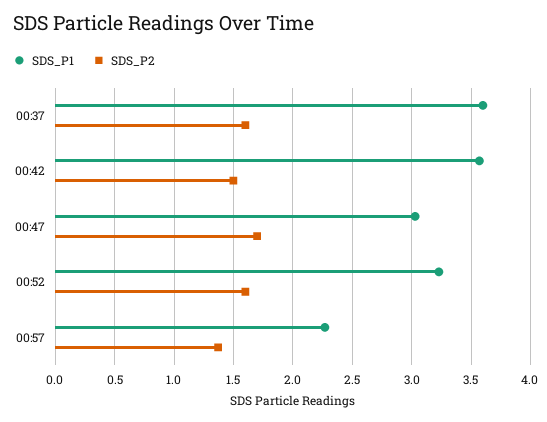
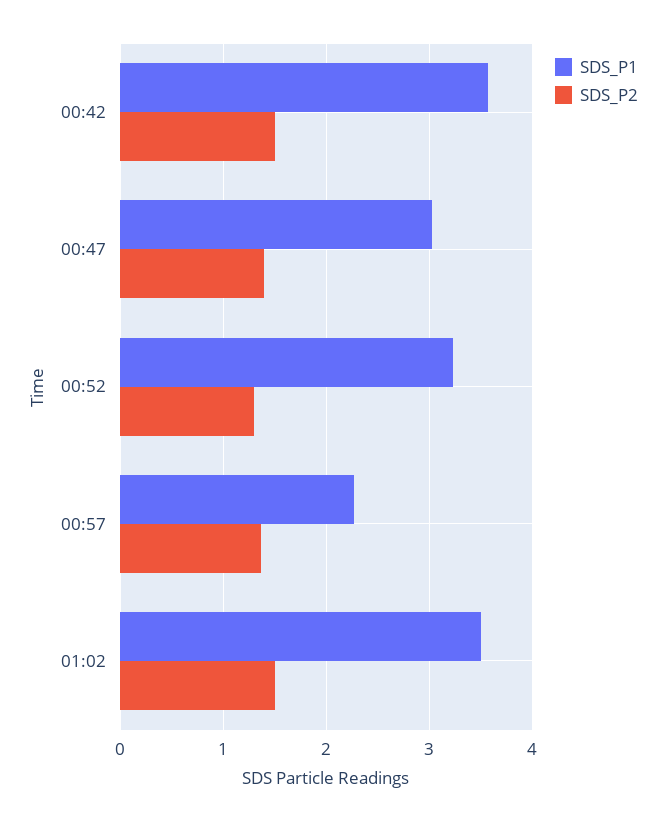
SDS_P1, 00:37: 3.6 -> none
SDS_P2, 00:37: 1.6 -> none
SDS_P2, 00:47: 1.7 -> 1.4
SDS_P2, 00:52: 1.6 -> 1.3
SDS_P1, 01:02: none -> 3.5
SDS_P2, 01:02: none -> 1.5

